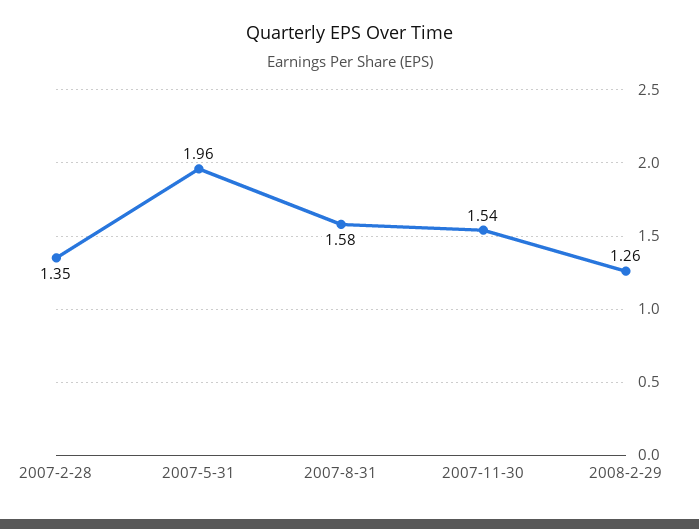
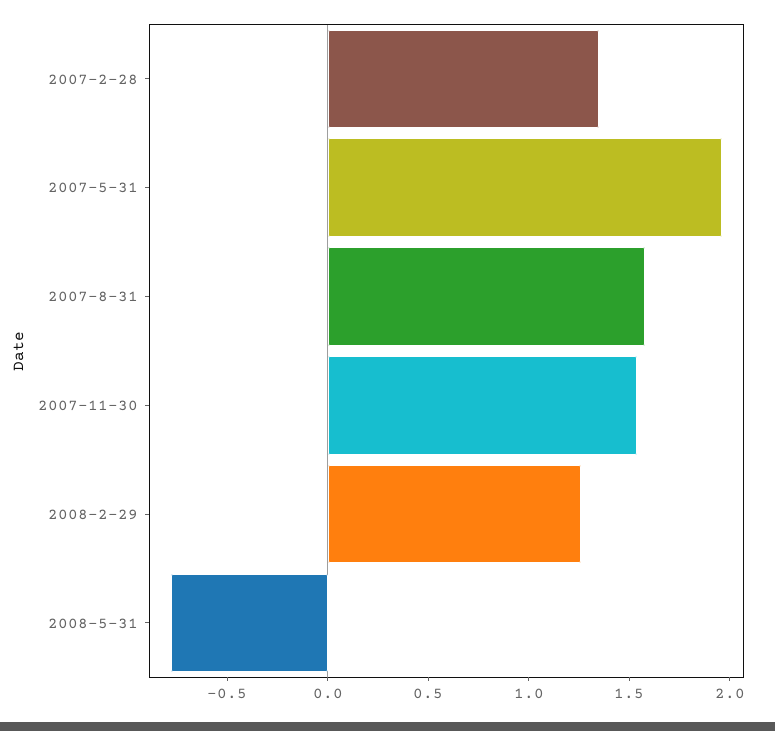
2008-5-31: none -> -0.8

